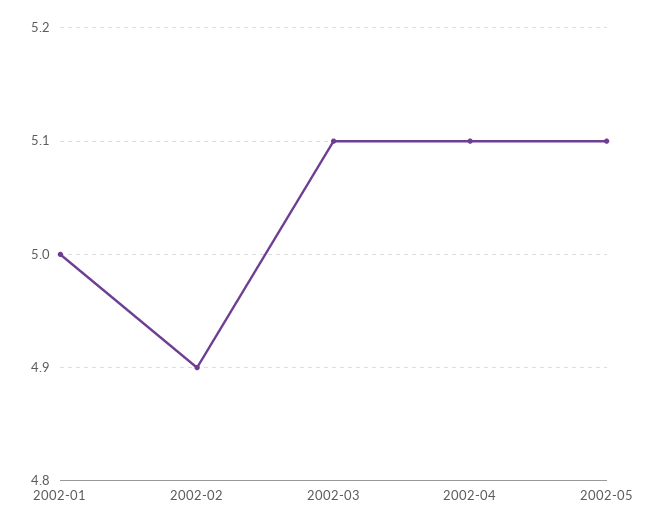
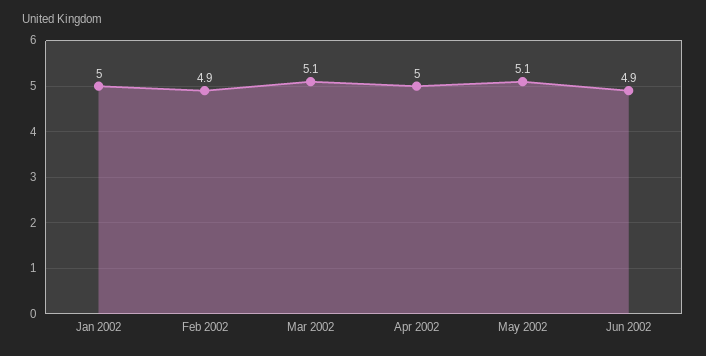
2002-04: 5.1 -> 5
Jun 2002: none -> 4.9

